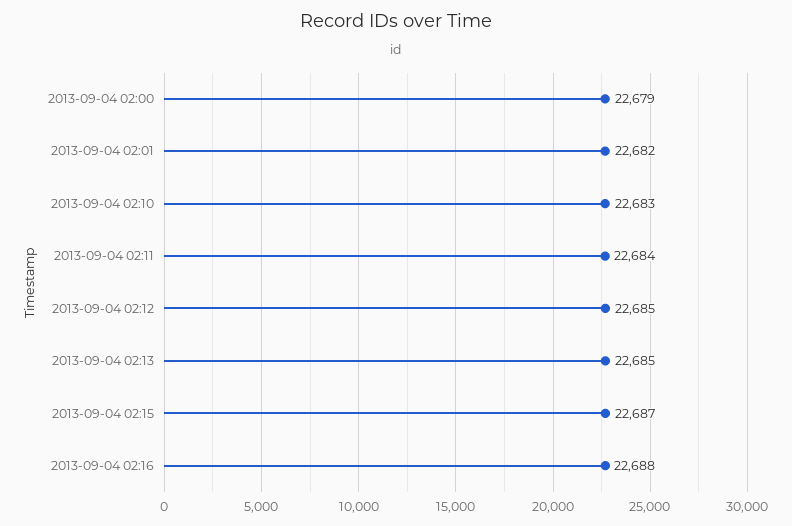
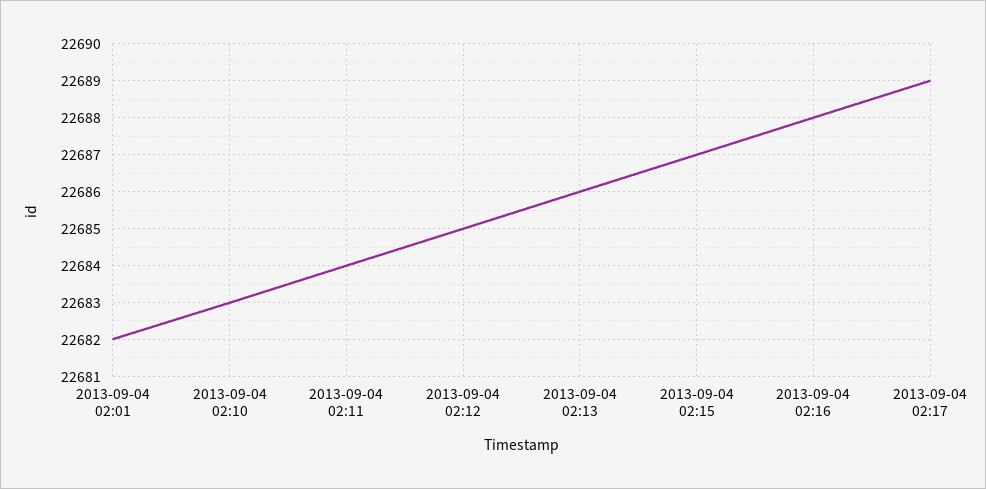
2013-09-04 02:00: 22679 -> none
2013-09-04 02:13: 22685 -> 22686
2013-09-04 02:17: none -> 22689

